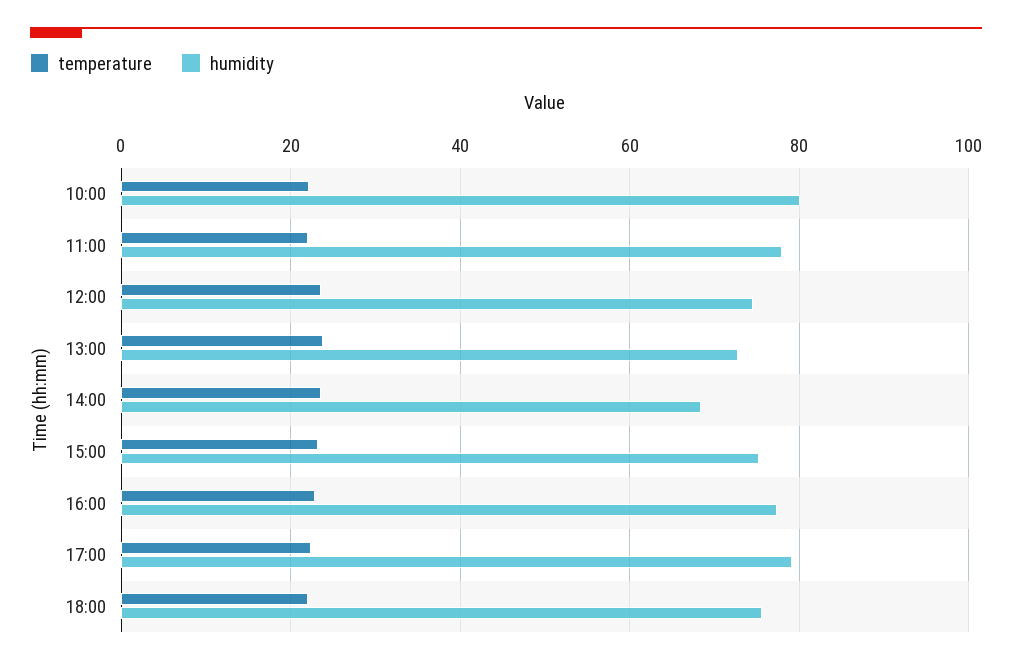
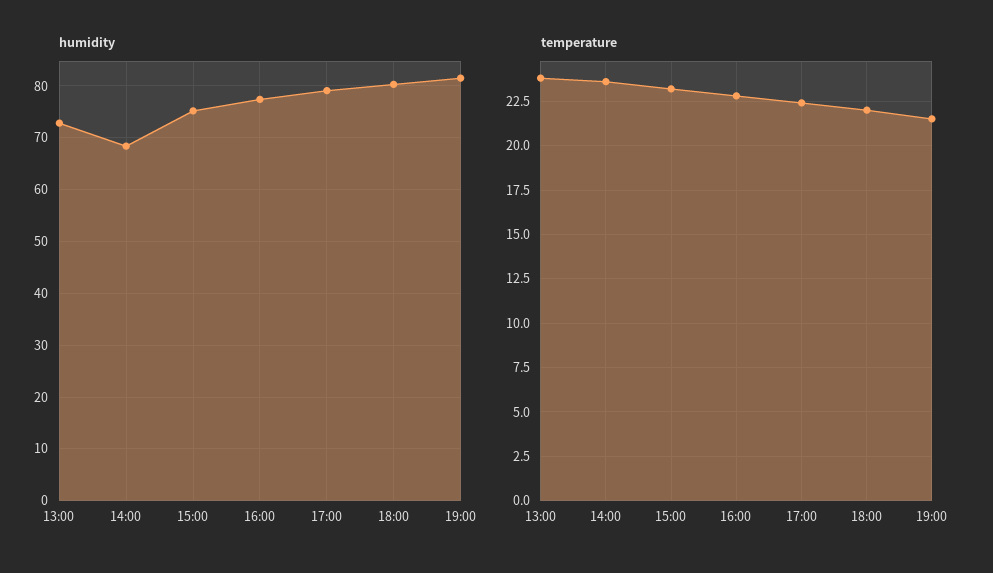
temperature, 10:00: 22 -> none
humidity, 10:00: 80 -> none
temperature, 11:00: 22 -> none
humidity, 11:00: 78 -> none
temperature, 12:00: 24 -> none
humidity, 12:00: 74 -> none
humidity, 18:00: 76 -> 80
humidity, 19:00: none -> 82
temperature, 19:00: none -> 21.5

